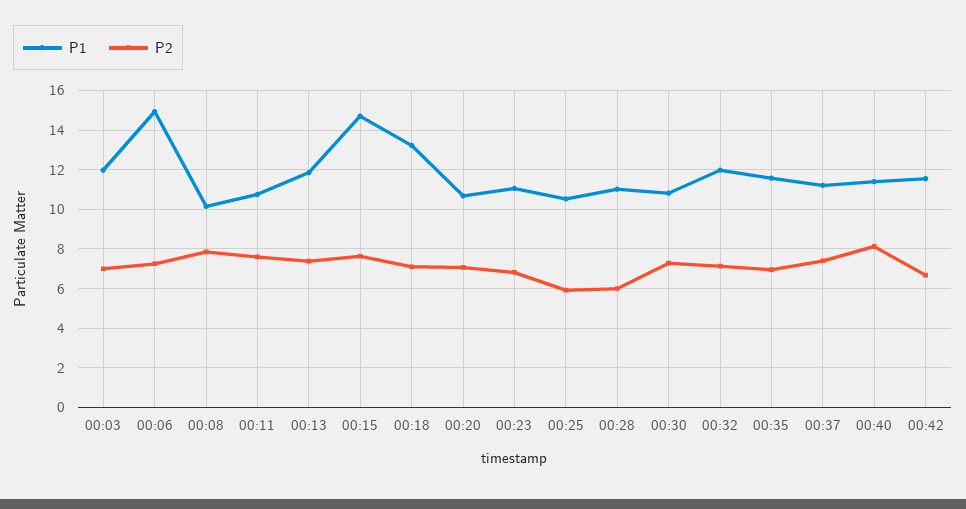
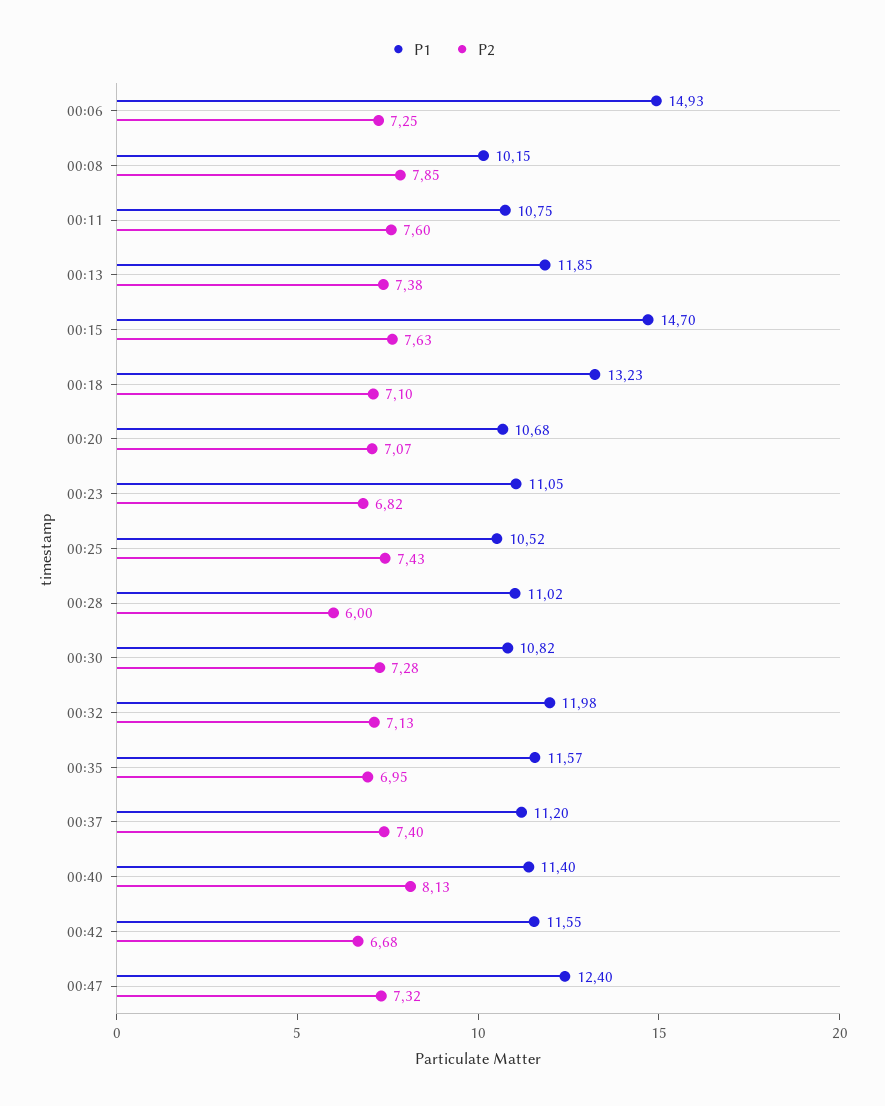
P1, 00:03: 12 -> none
P2, 00:03: 7 -> none
P2, 00:25: 6 -> 7.43
P1, 00:47: none -> 12.4
P2, 00:47: none -> 7.32

